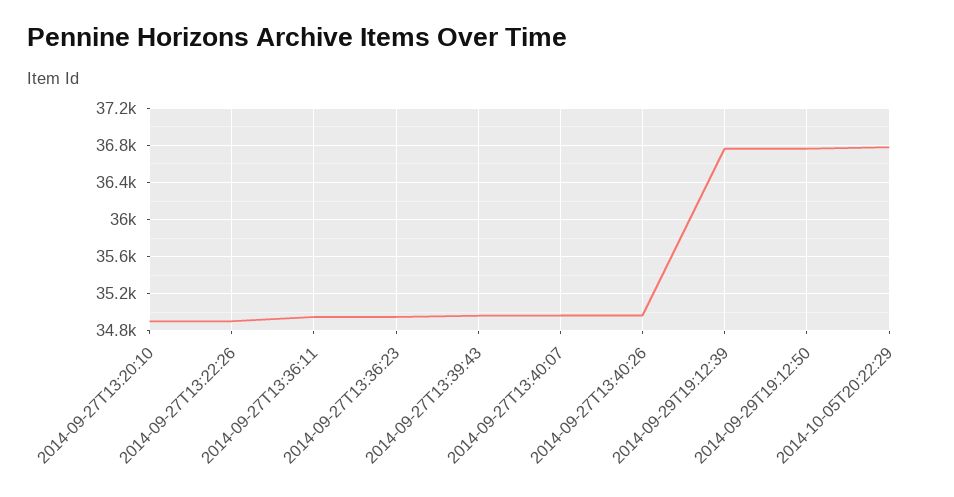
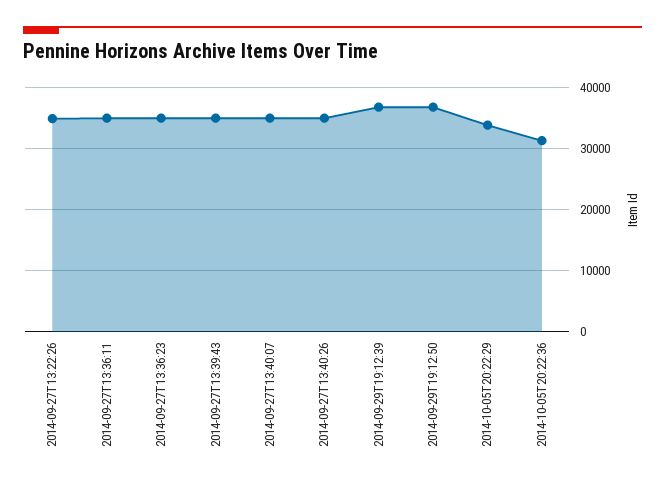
2014-09-27T13:20:10: 34900 -> none
2014-10-05T20:22:29: 36800 -> 34000
2014-10-05T20:22:36: none -> 31000

